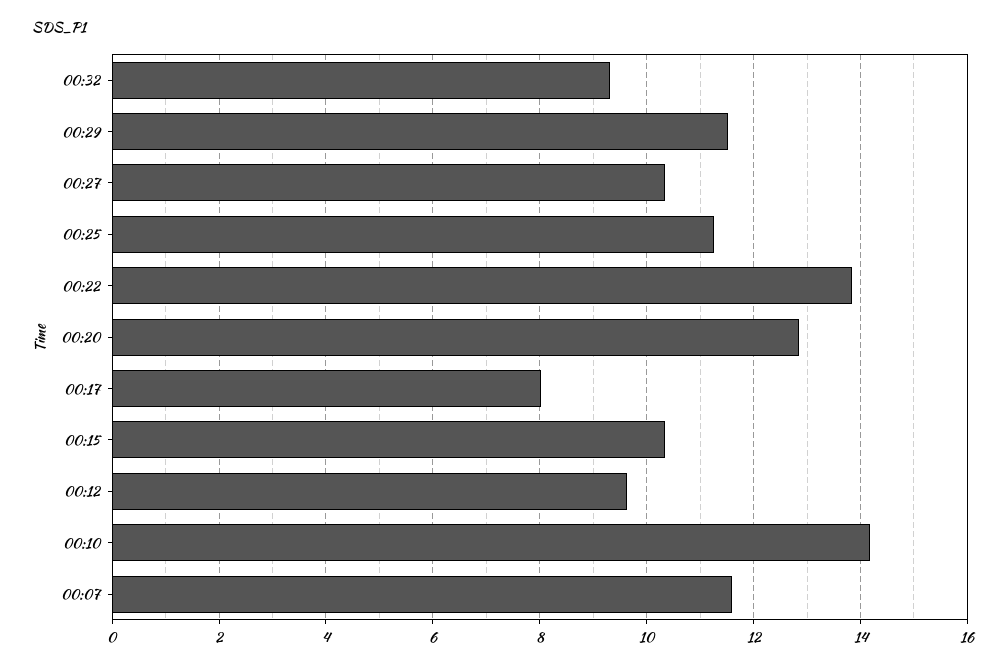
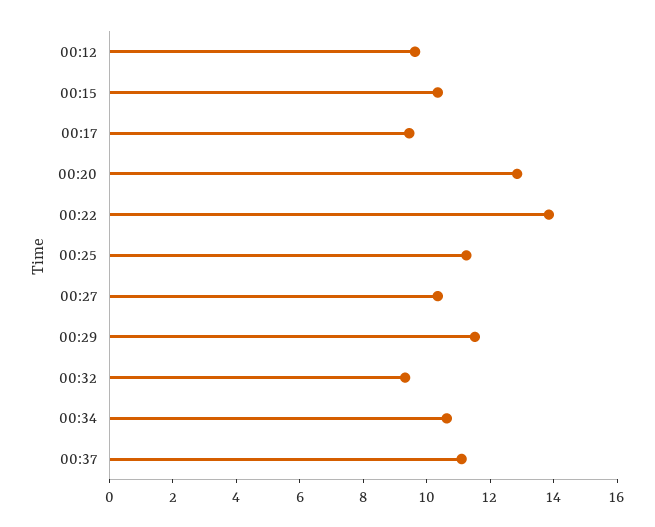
00:17: 8 -> 9.5
00:10: 14.2 -> none
00:07: 11.6 -> none
00:34: none -> 10.5
00:37: none -> 11

